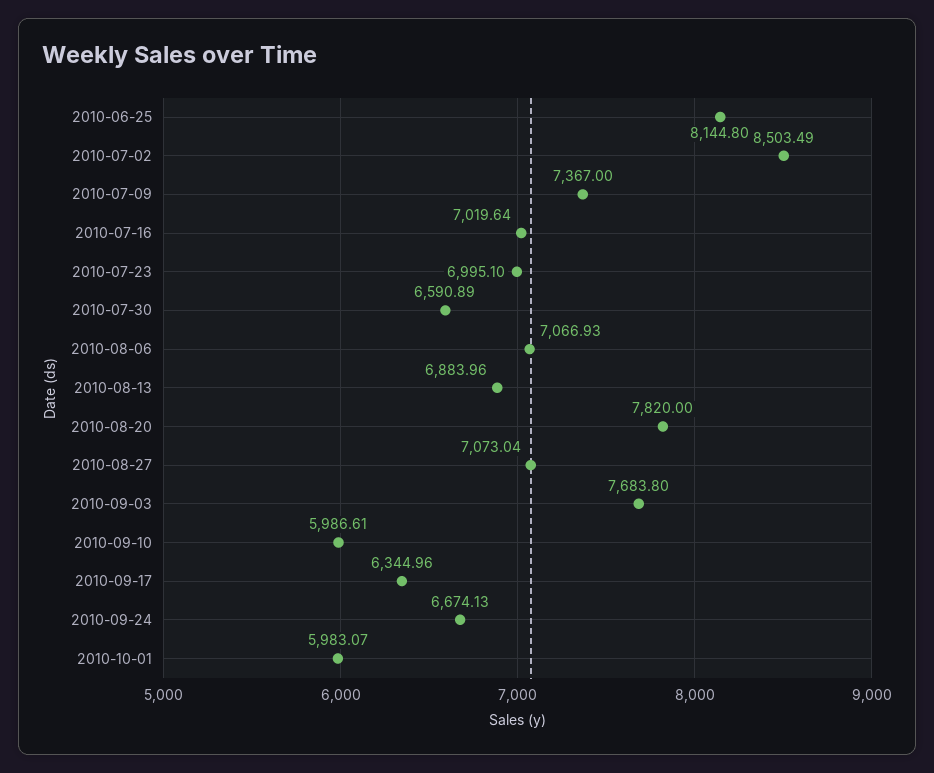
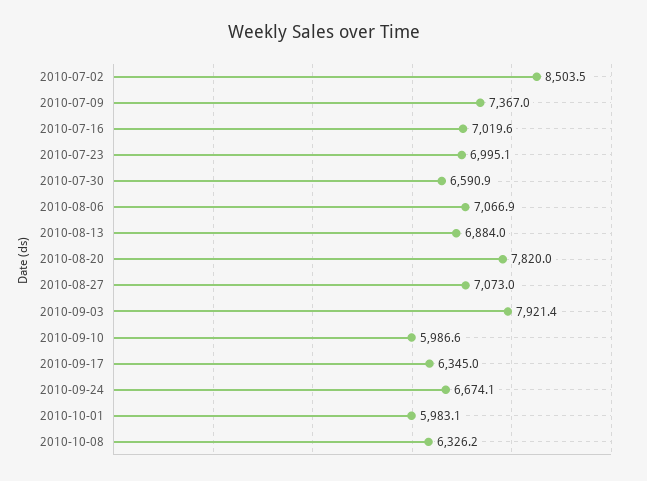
2010-06-25: 8144.8 -> none
2010-09-03: 7683.8 -> 7921.4
2010-10-08: none -> 6326.2

